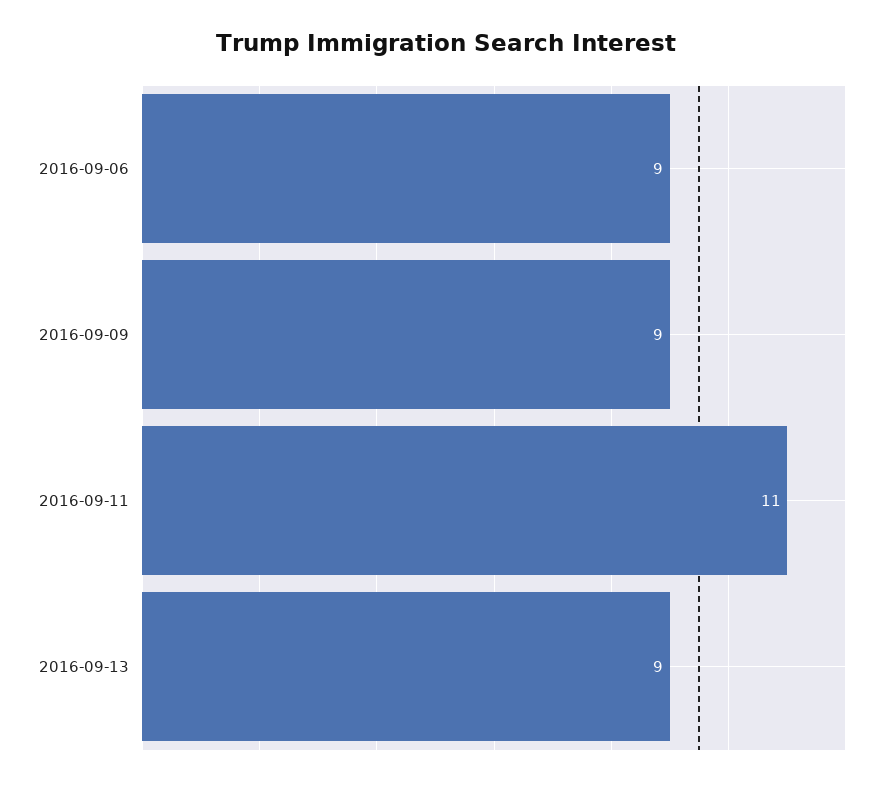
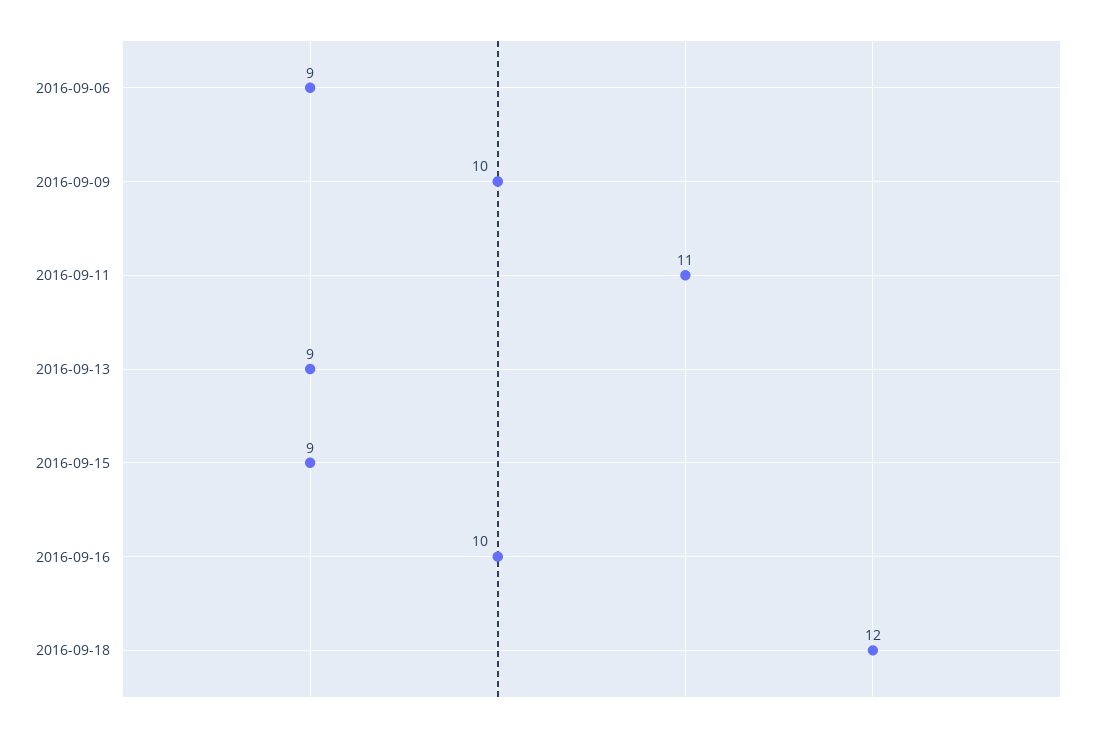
2016-09-09: 9 -> 10
2016-09-15: none -> 9
2016-09-16: none -> 10
2016-09-18: none -> 12

